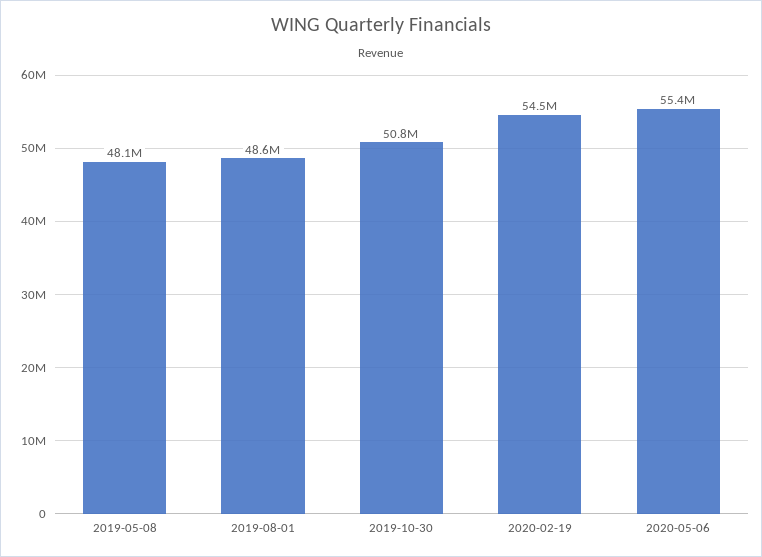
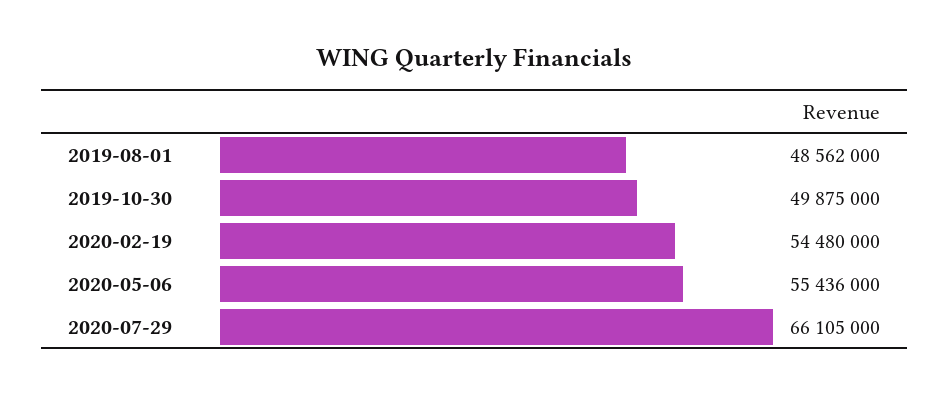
2019-05-08: 48100000 -> none
2019-10-30: 50800000 -> 49875000
2020-07-29: none -> 66105000

